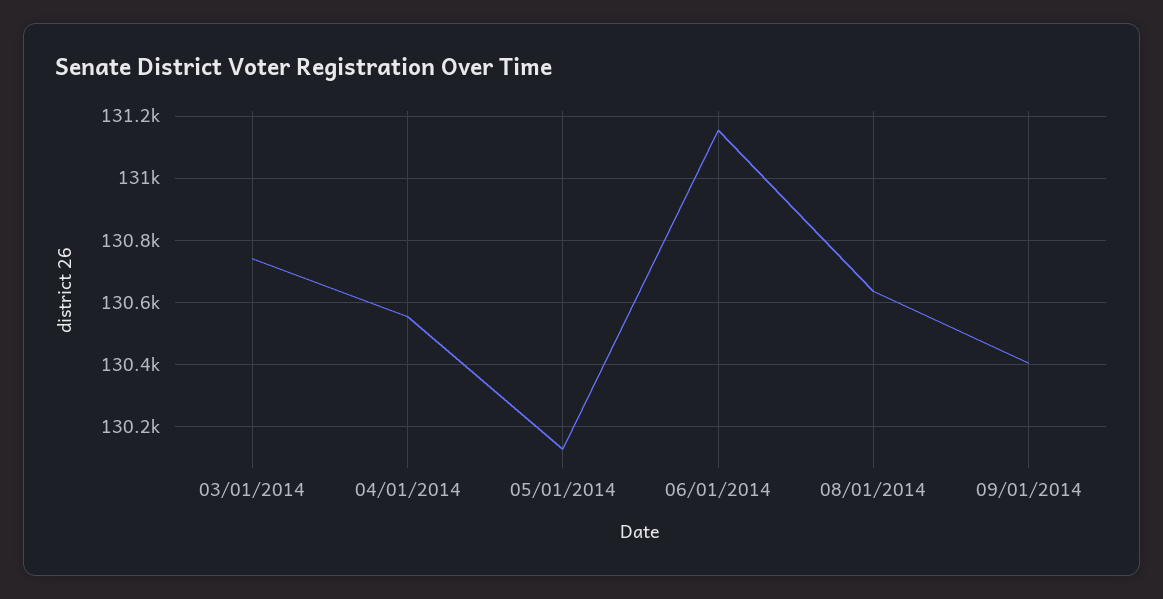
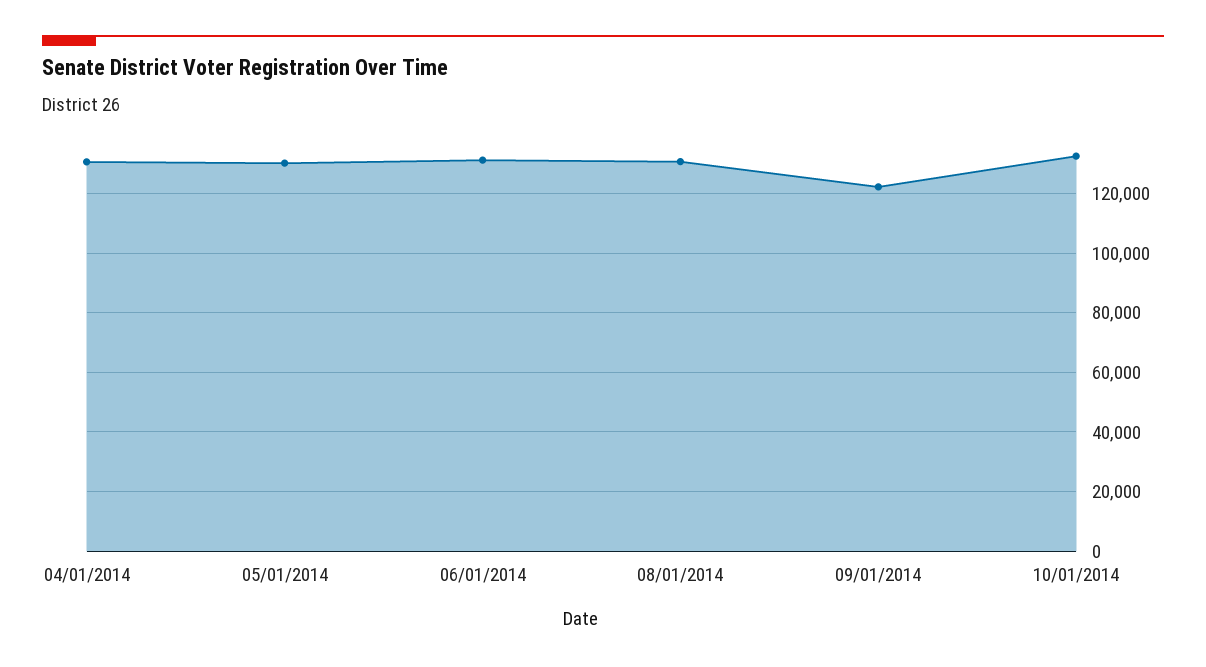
03/01/2014: 130740 -> none
09/01/2014: 130400 -> 122500
10/01/2014: none -> 132500

